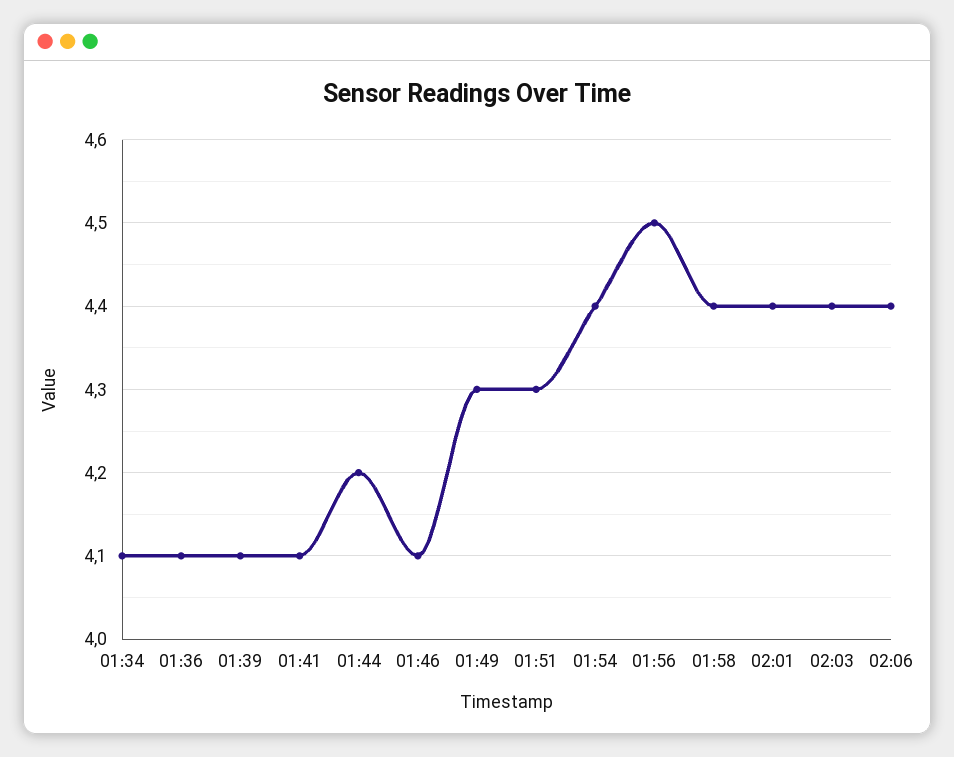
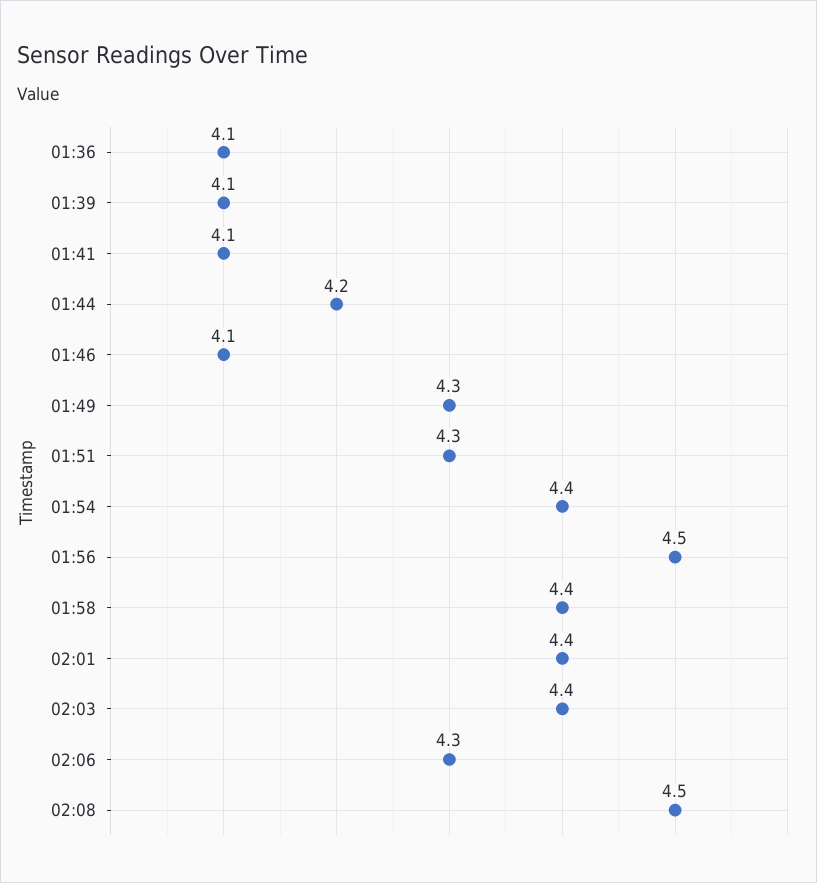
01:34: 4.1 -> none
02:06: 4.4 -> 4.3
02:08: none -> 4.5

